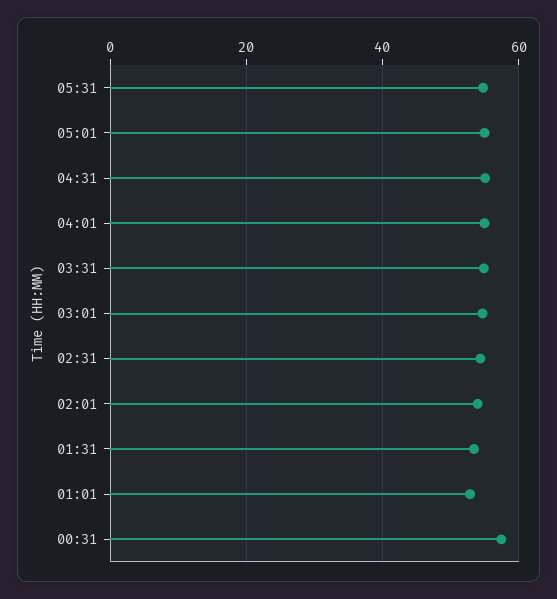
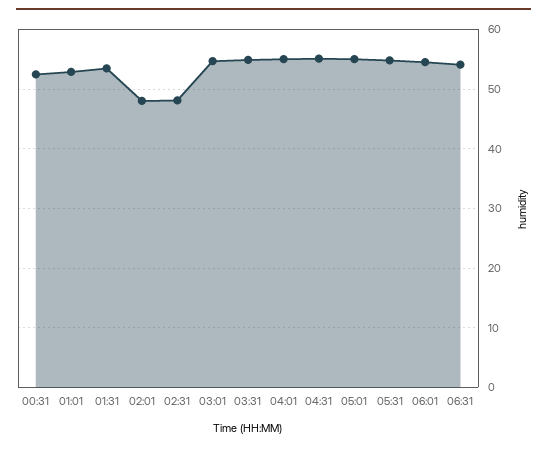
02:31: 54 -> 48
02:01: 54 -> 48
00:31: 58 -> 52
06:01: none -> 54
06:31: none -> 54

